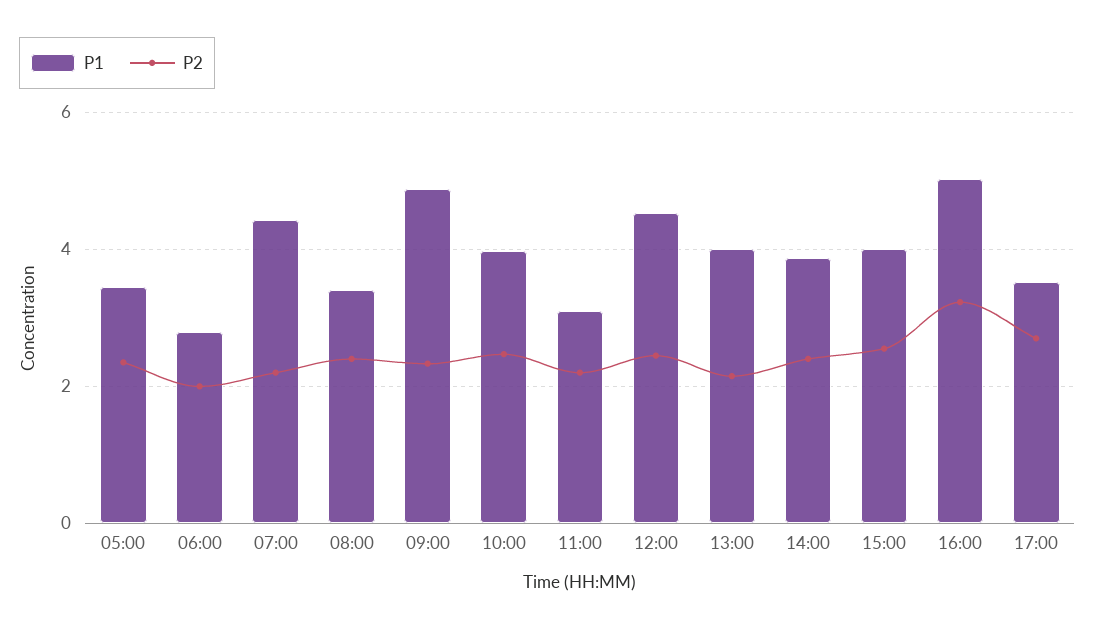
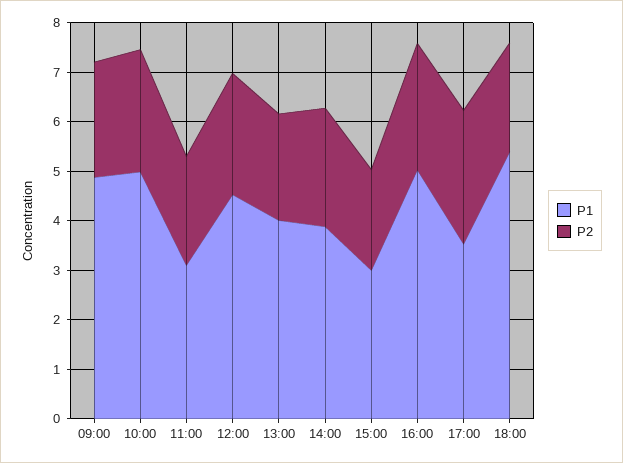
P1, 05:00: 3.4 -> none
P2, 05:00: 2.4 -> none
P1, 06:00: 2.8 -> none
P2, 06:00: 2 -> none
P1, 07:00: 4.4 -> none
P2, 07:00: 2.2 -> none
P1, 08:00: 3.4 -> none
P2, 08:00: 2.4 -> none
P1, 10:00: 4 -> 5
P1, 15:00: 4 -> 3
P2, 15:00: 2.6 -> 2
P2, 16:00: 3.2 -> 2.6
P1, 18:00: none -> 5.4
P2, 18:00: none -> 2.2

